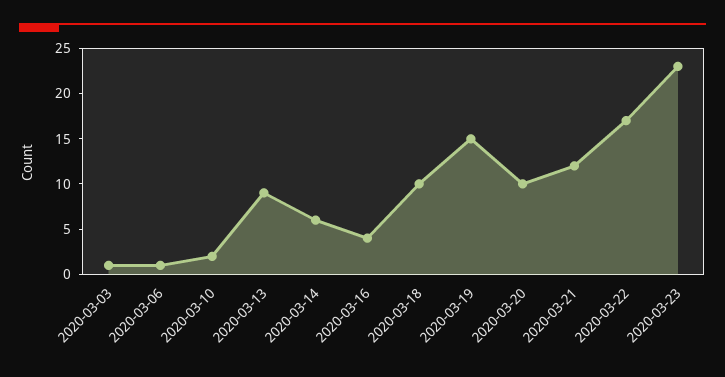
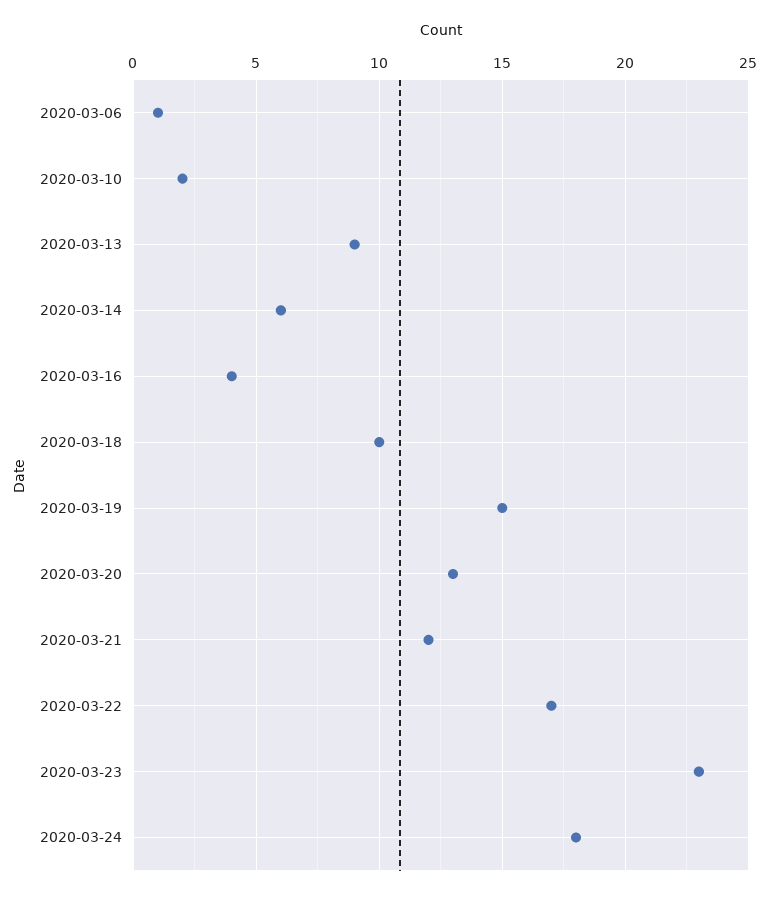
2020-03-03: 1 -> none
2020-03-20: 10 -> 13
2020-03-24: none -> 18

